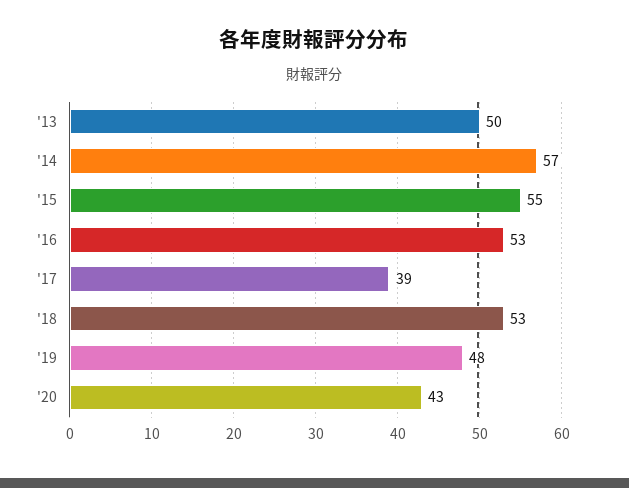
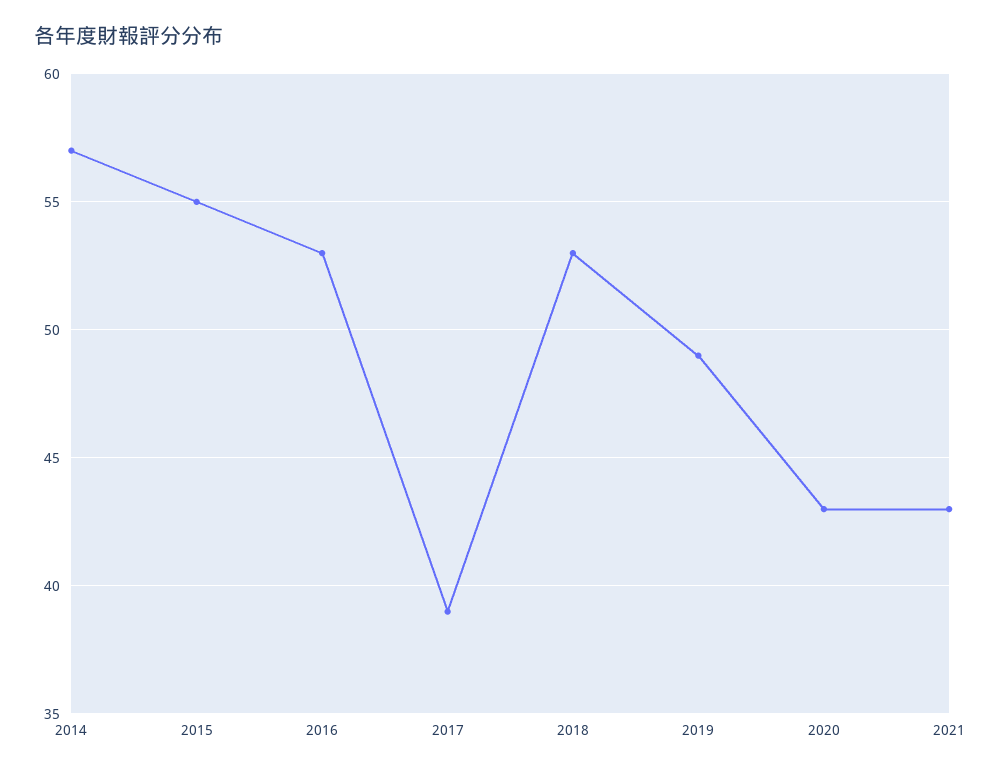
'13: 50 -> none
'19: 48 -> 49
2021: none -> 43

